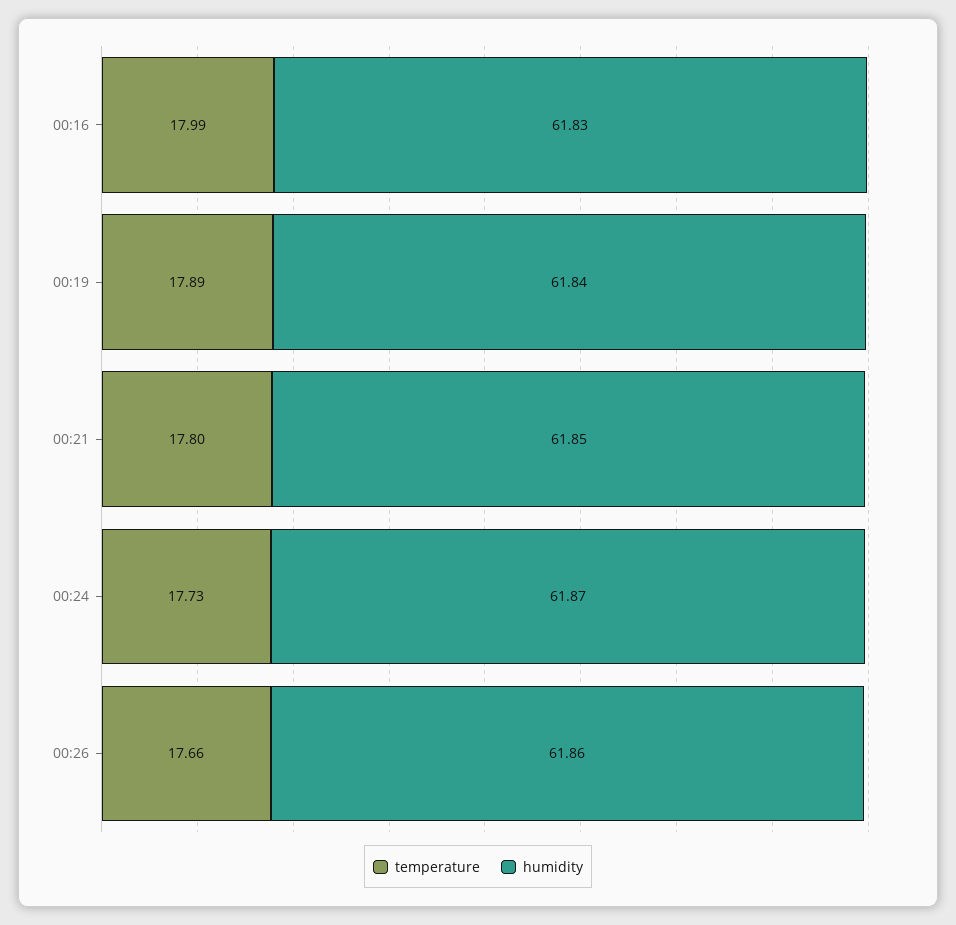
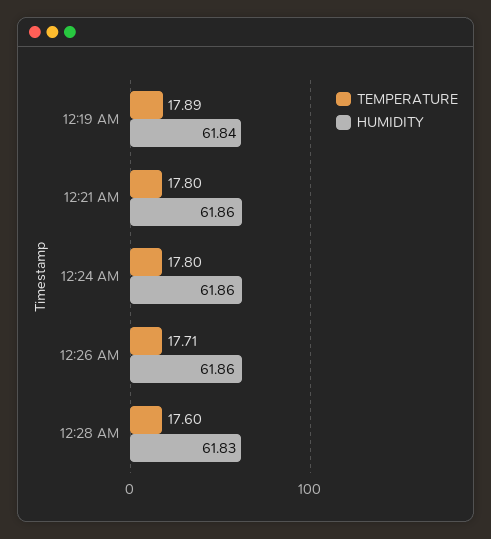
temperature, 00:16: 17.99 -> none
humidity, 00:16: 61.83 -> none
humidity, 00:21: 61.85 -> 61.86
temperature, 00:24: 17.73 -> 17.8
humidity, 00:24: 61.87 -> 61.86
temperature, 00:26: 17.66 -> 17.71
temperature, 12:28 AM: none -> 17.6
humidity, 12:28 AM: none -> 61.83

